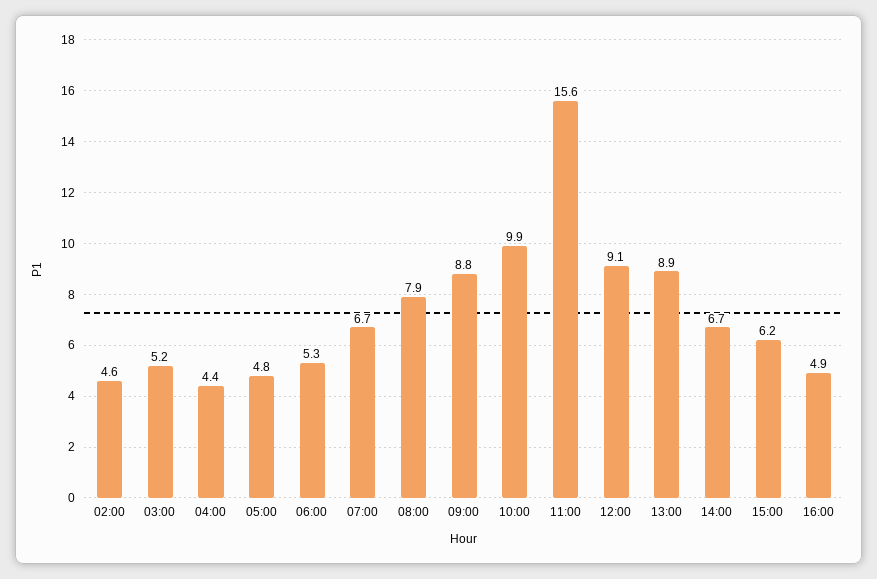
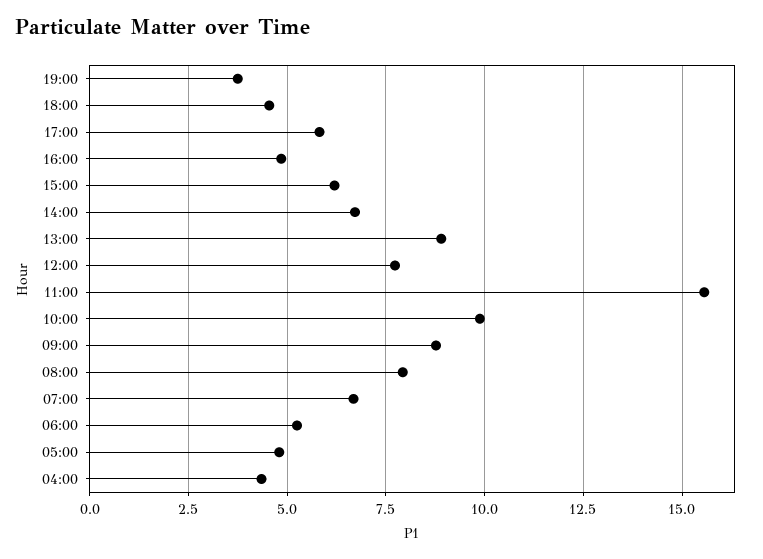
02:00: 4.6 -> none
03:00: 5.2 -> none
12:00: 9.1 -> 7.75
19:00: none -> 3.75
18:00: none -> 4.5
17:00: none -> 5.75

